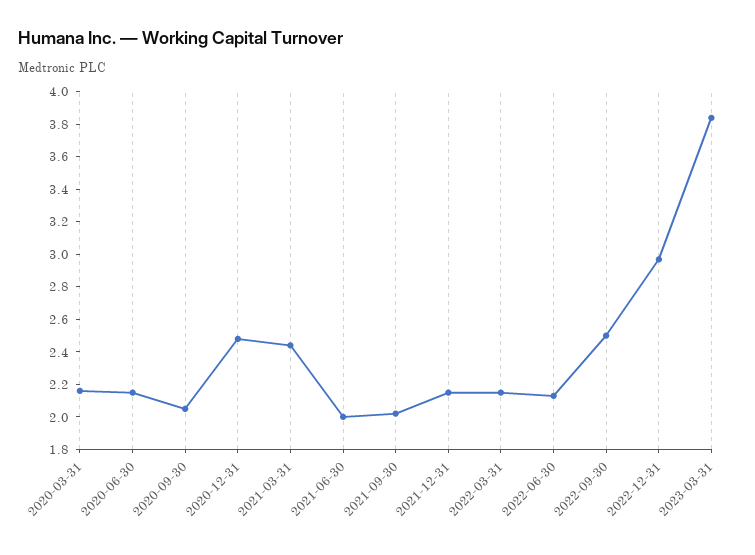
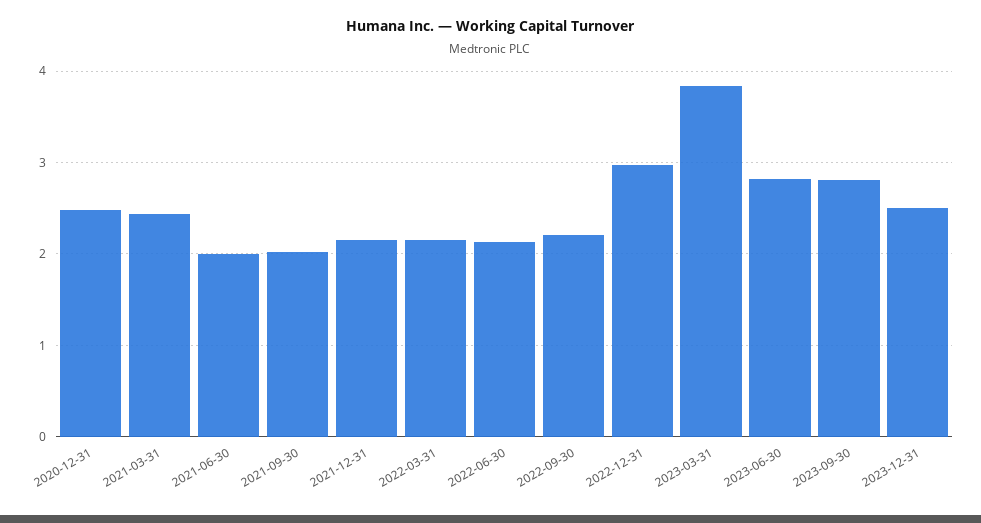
2020-03-31: 2.15 -> none
2020-06-30: 2.15 -> none
2020-09-30: 2.05 -> none
2022-09-30: 2.5 -> 2.2
2023-06-30: none -> 2.8
2023-09-30: none -> 2.8
2023-12-31: none -> 2.5

